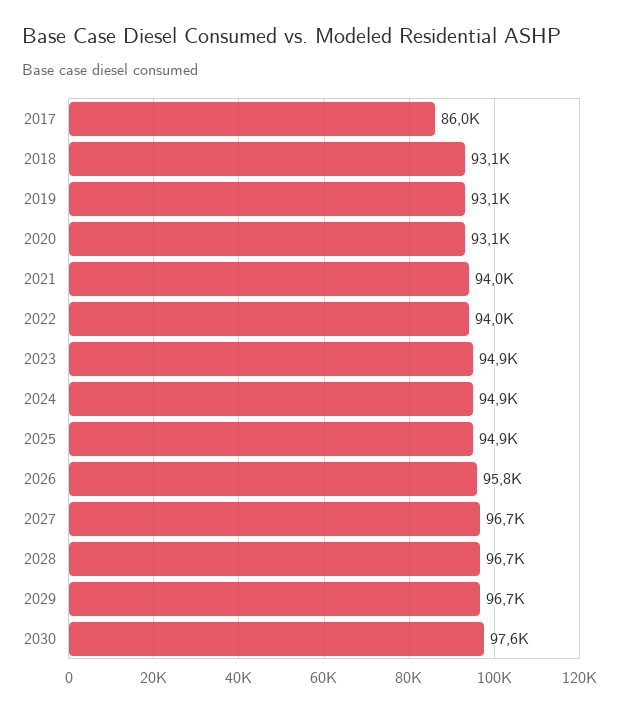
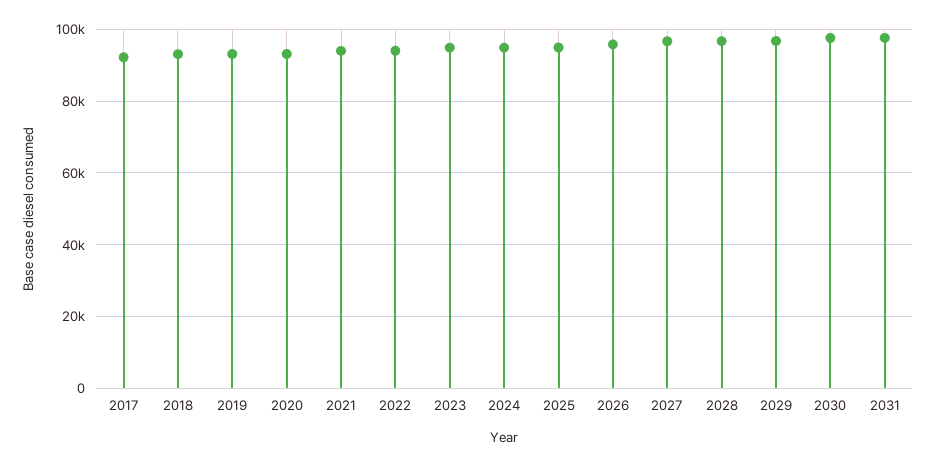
2017: 86000 -> 92000
2031: none -> 98000

